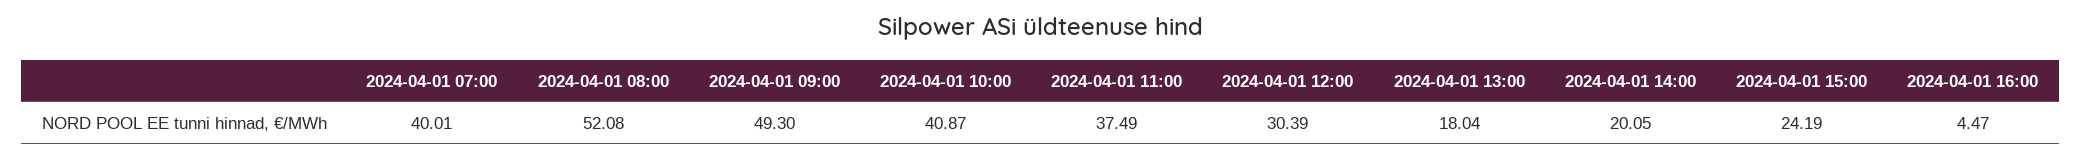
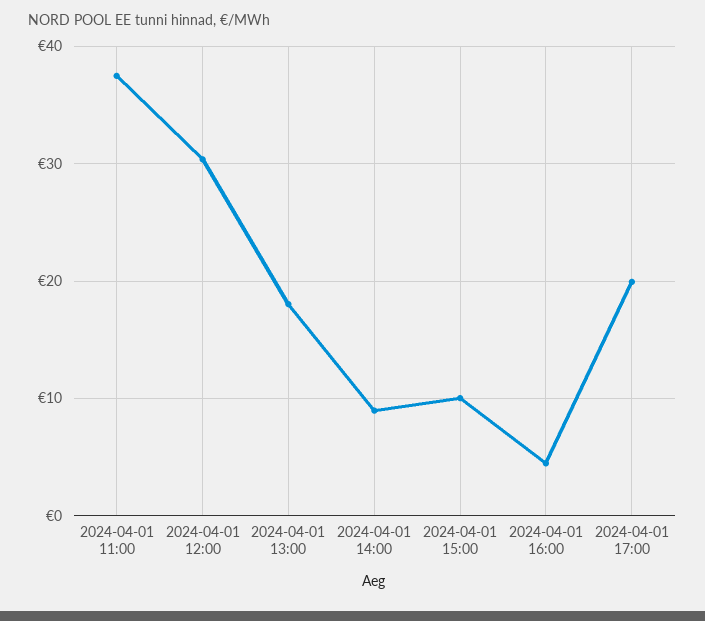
2024-04-01 07:00: 40.01 -> none
2024-04-01 08:00: 52.08 -> none
2024-04-01 09:00: 49.3 -> none
2024-04-01 10:00: 40.87 -> none
2024-04-01 14:00: 20.05 -> 9
2024-04-01 15:00: 24.19 -> 10
2024-04-01 17:00: none -> 20

